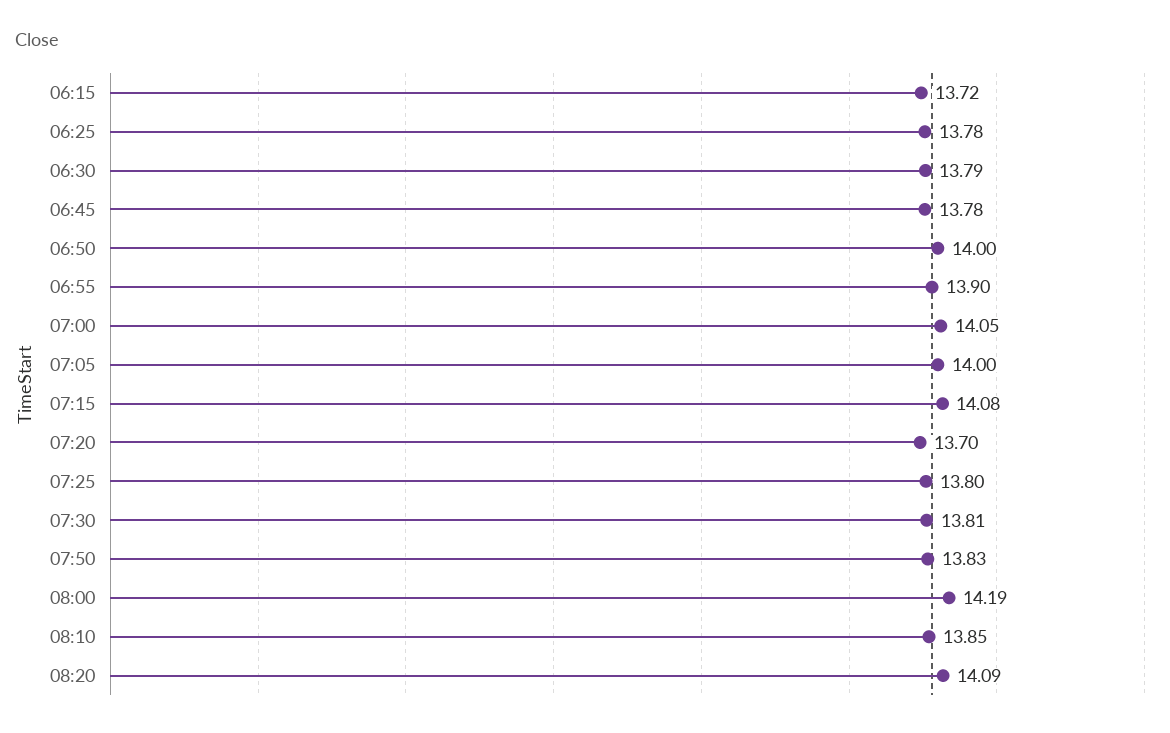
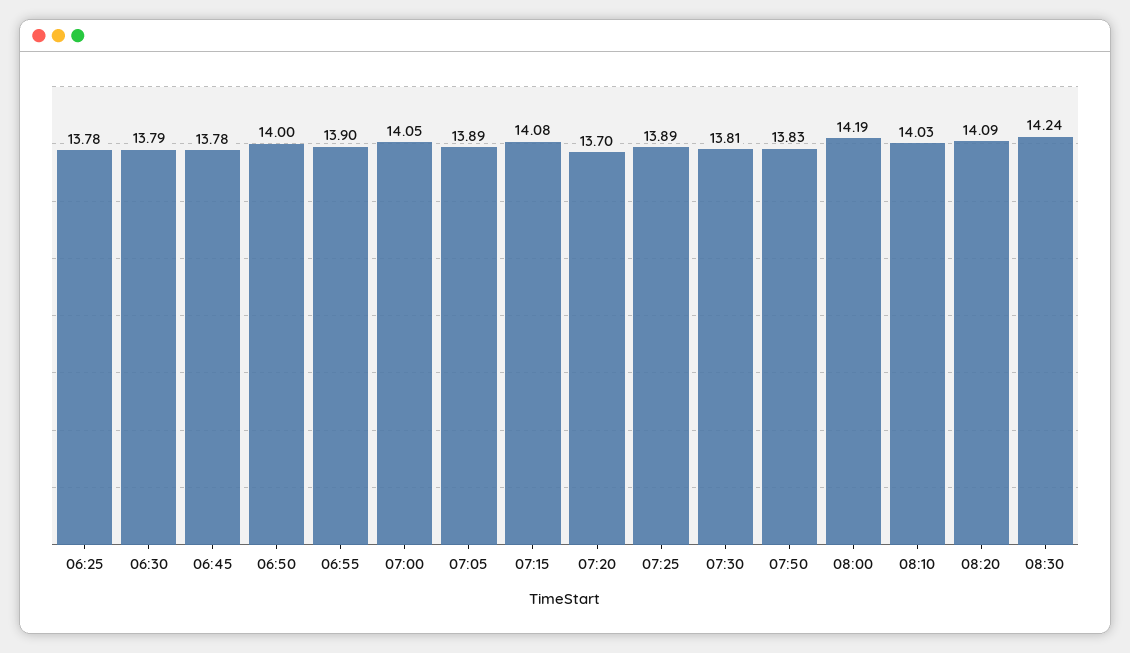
06:15: 13.72 -> none
07:05: 14 -> 13.89
07:25: 13.8 -> 13.89
08:10: 13.85 -> 14.03
08:30: none -> 14.24

